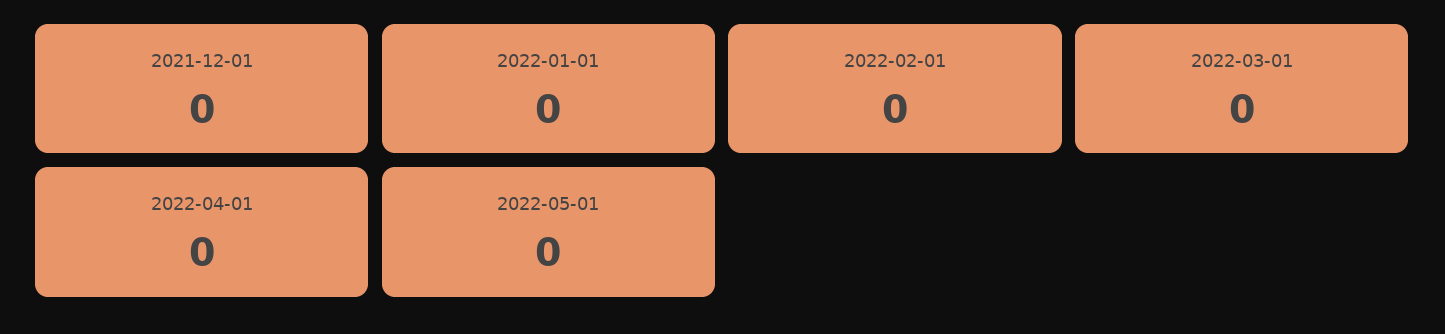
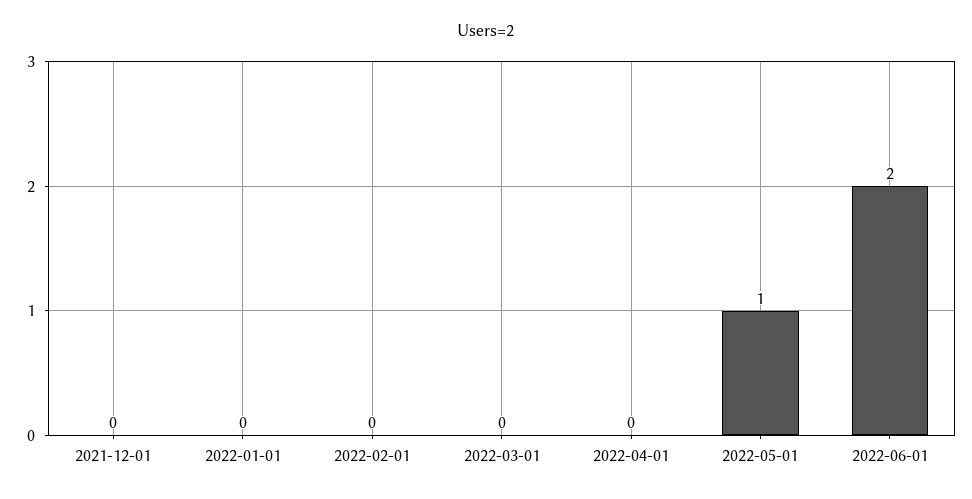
2022-05-01: 0 -> 1
2022-06-01: none -> 2

